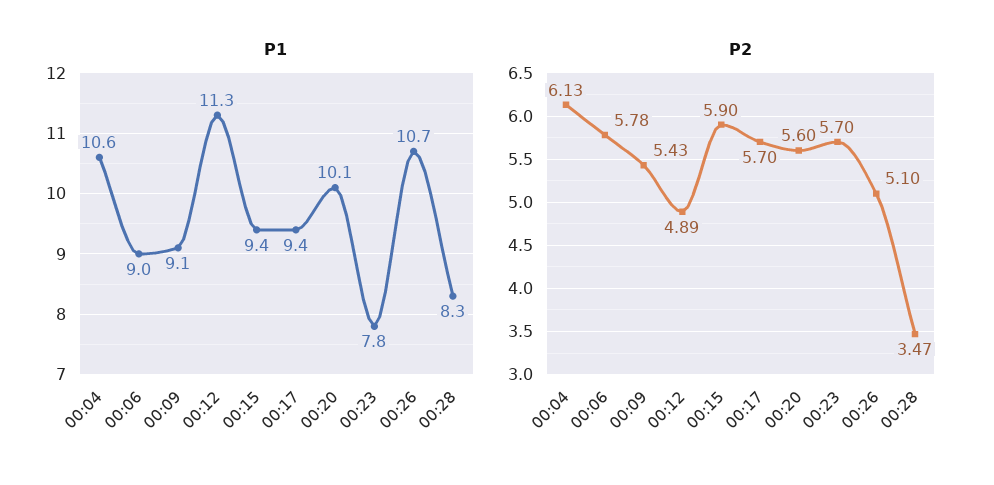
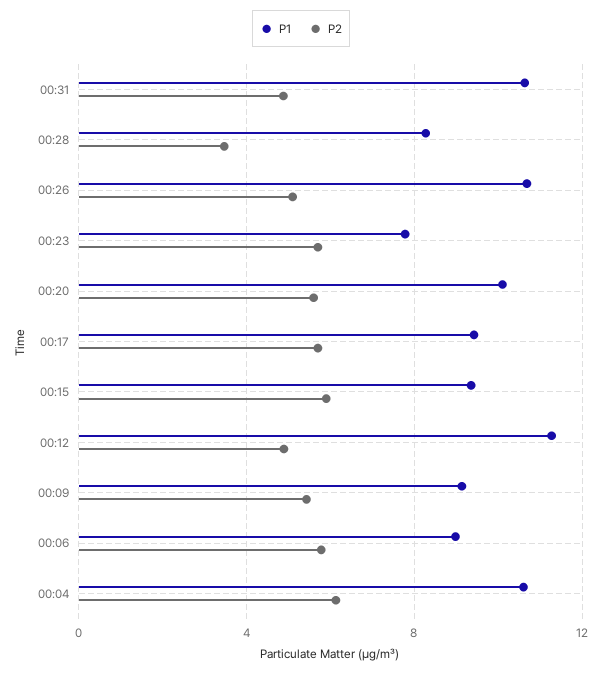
P1, 00:31: none -> 10.5
P2, 00:31: none -> 5

